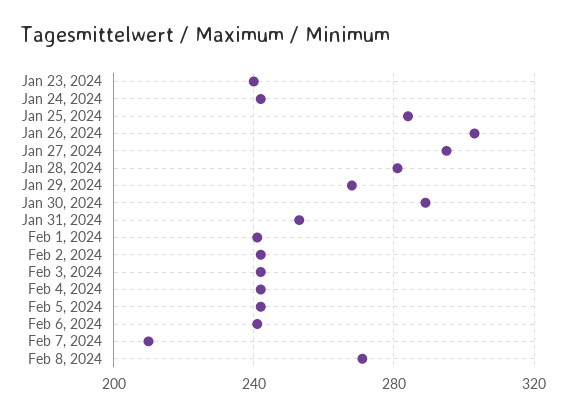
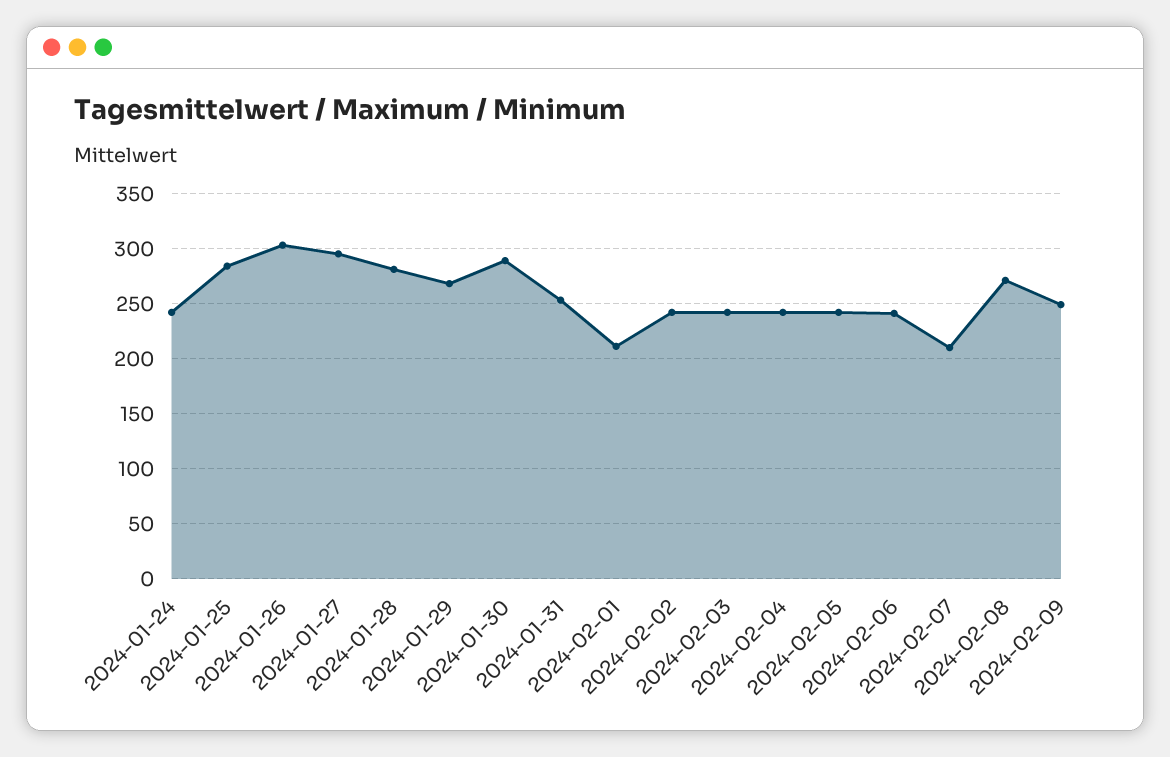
Jan 23, 2024: 240 -> none
Feb 1, 2024: 240 -> 210
2024-02-09: none -> 250

